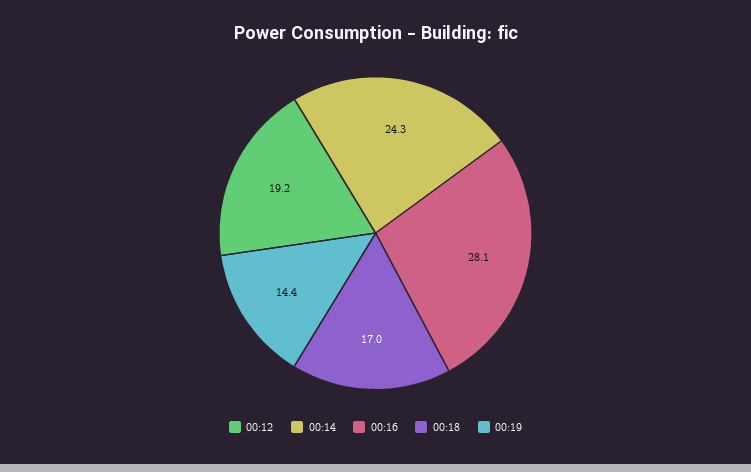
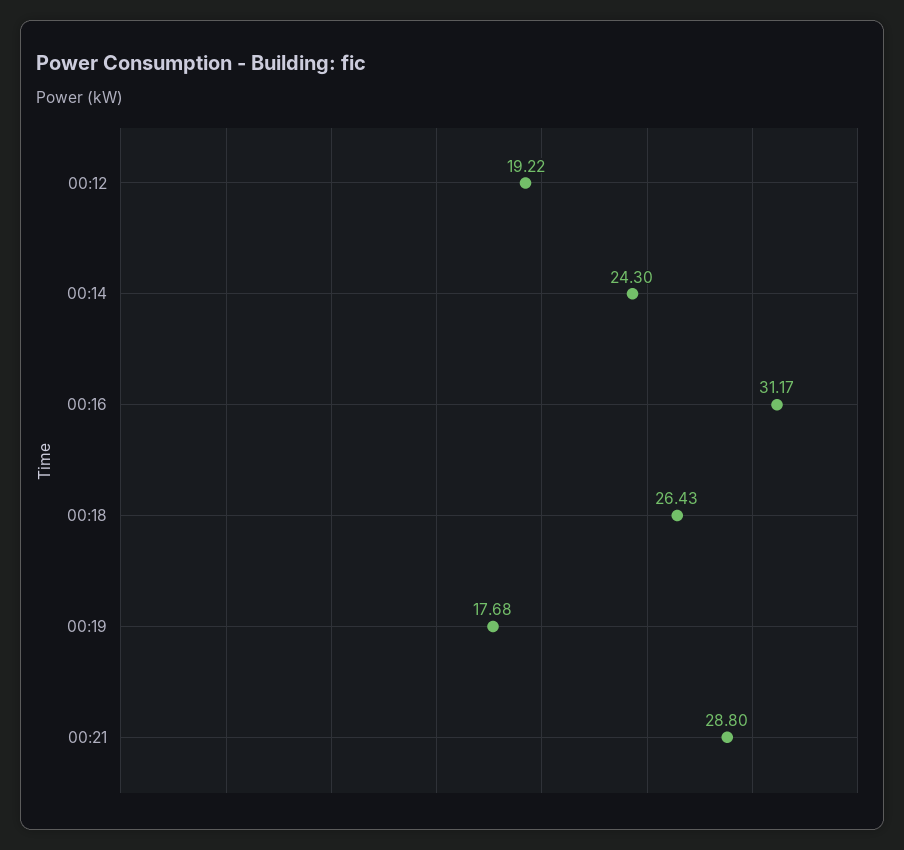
00:16: 28.1 -> 31.17
00:18: 17 -> 26.43
00:19: 14.4 -> 17.68
00:21: none -> 28.8

